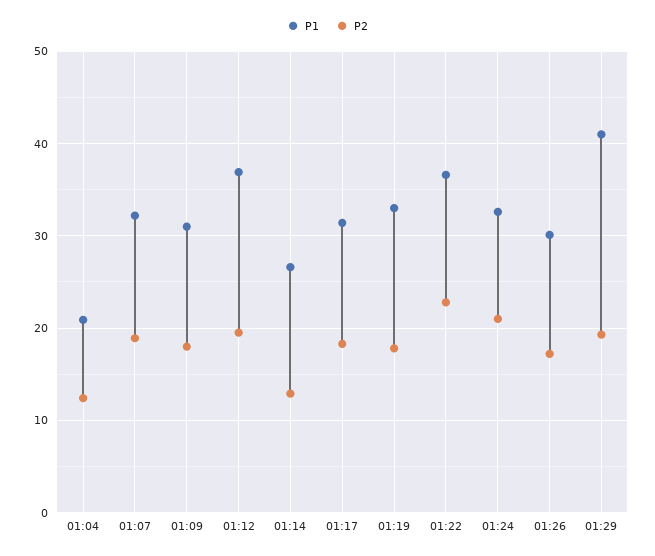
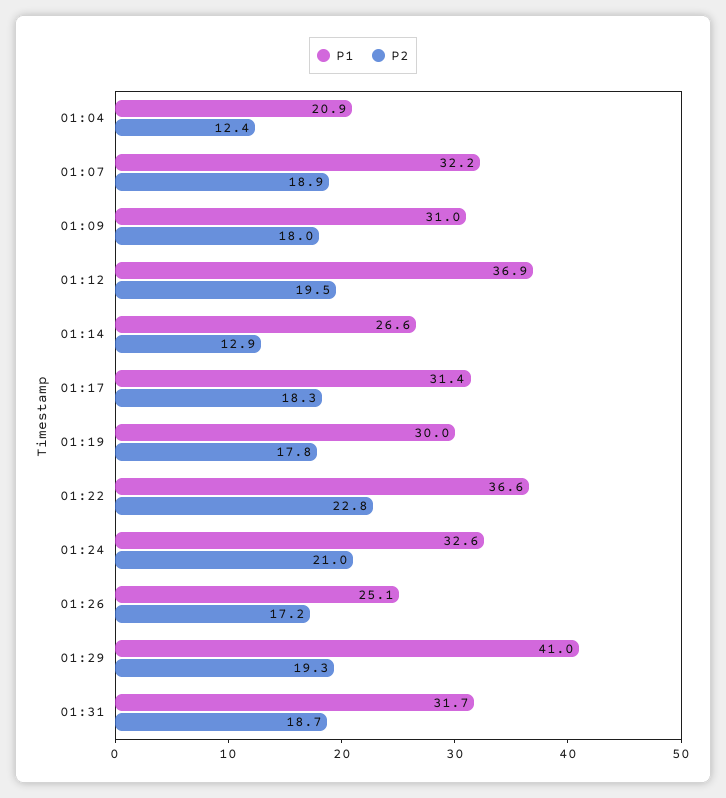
P1, 01:19: 33 -> 30
P1, 01:26: 30 -> 25.1
P1, 01:31: none -> 31.7
P2, 01:31: none -> 18.7

